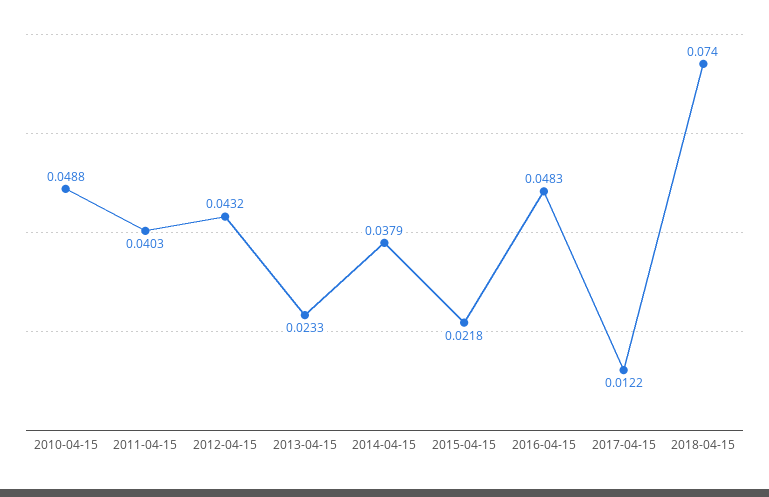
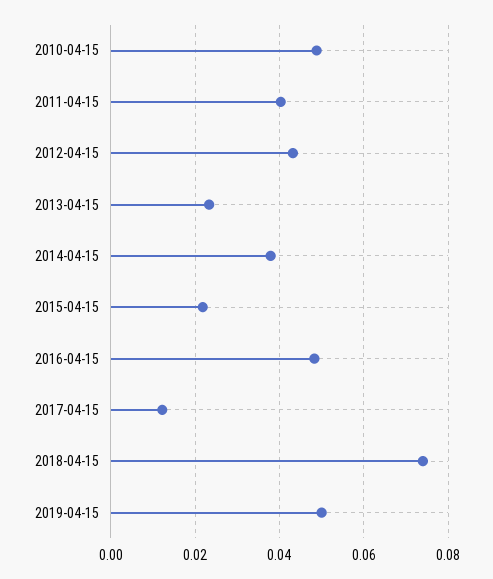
2019-04-15: none -> 0.05

